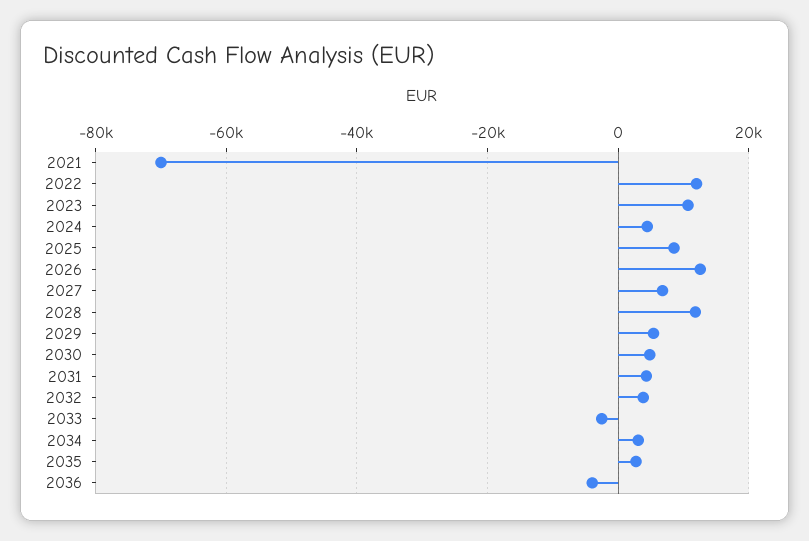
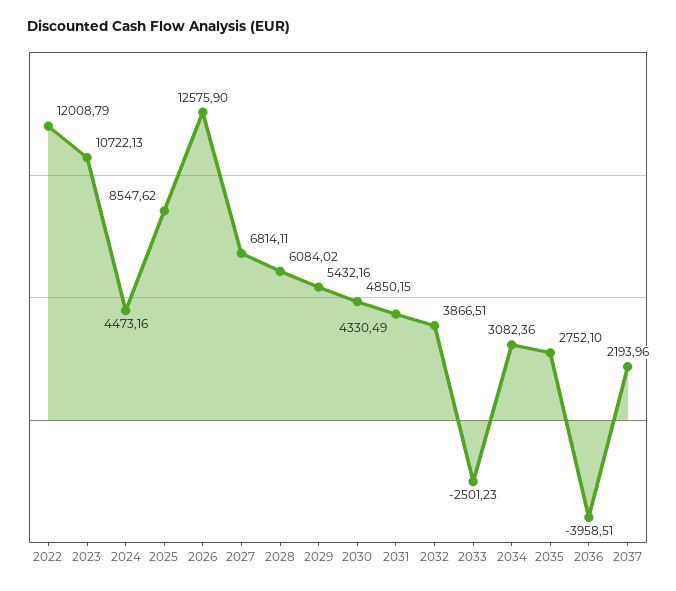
2021: -70000 -> none
2028: 12000 -> 6084.02
2037: none -> 2193.96

